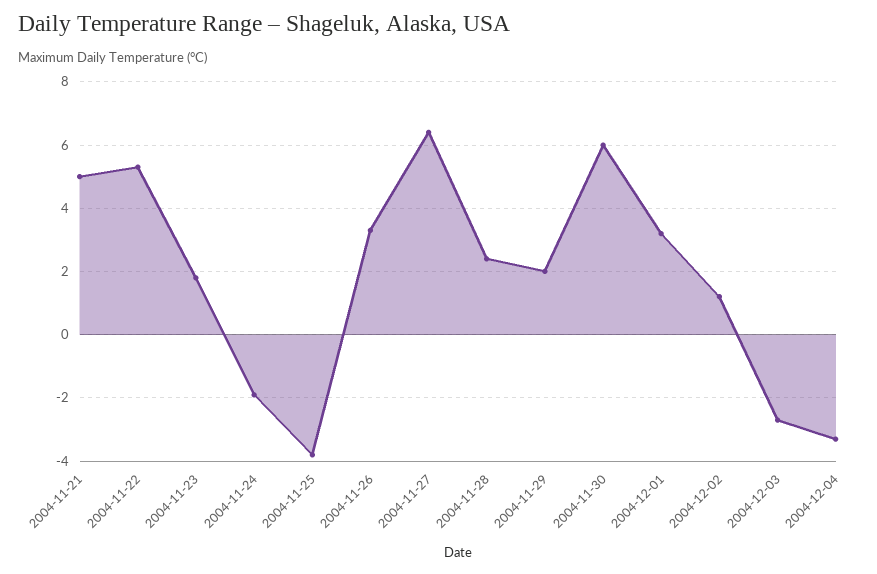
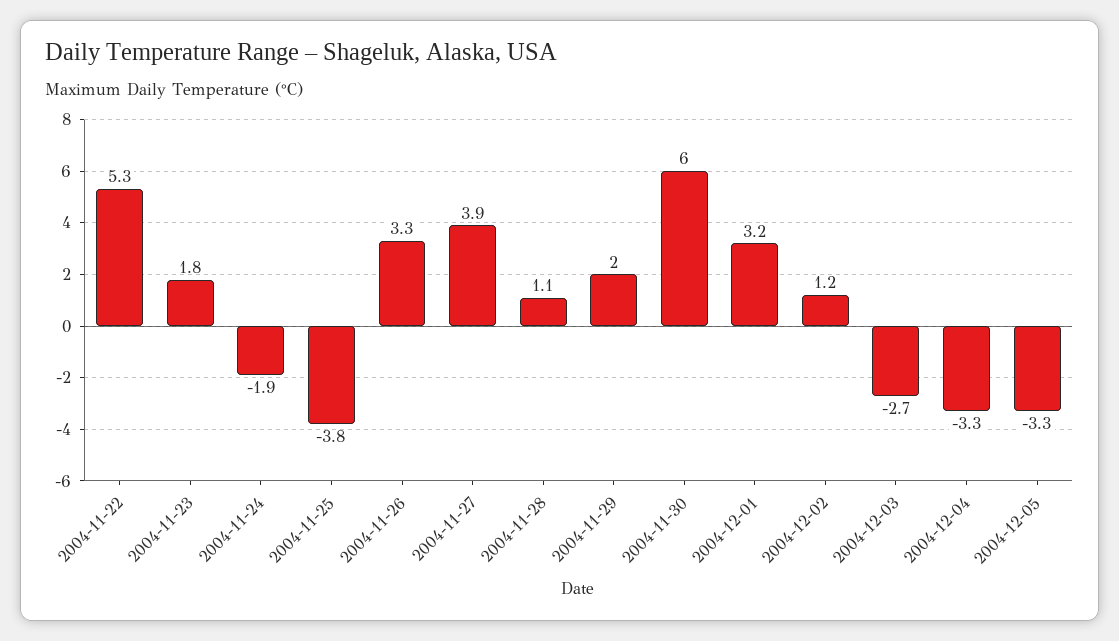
2004-11-21: 5 -> none
2004-11-27: 6.5 -> 3.9
2004-11-28: 2.5 -> 1.1
2004-12-05: none -> -3.3

